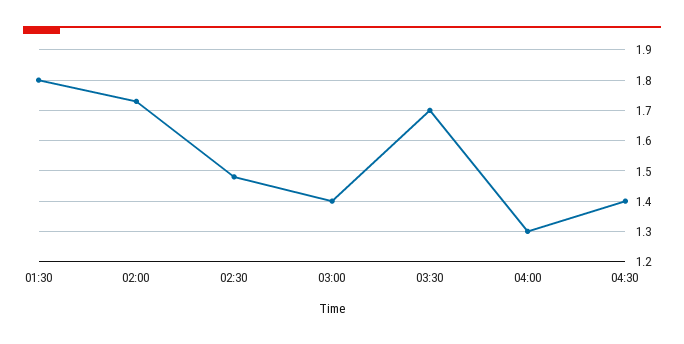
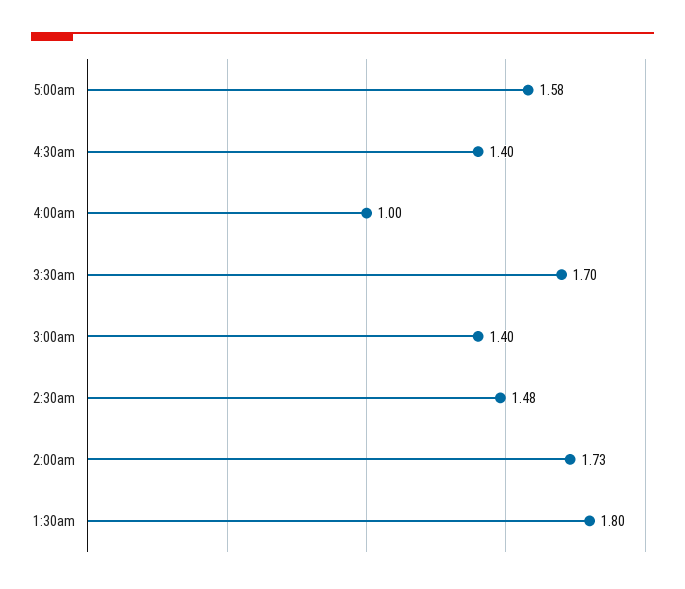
04:00: 1.3 -> 1
5:00am: none -> 1.58

